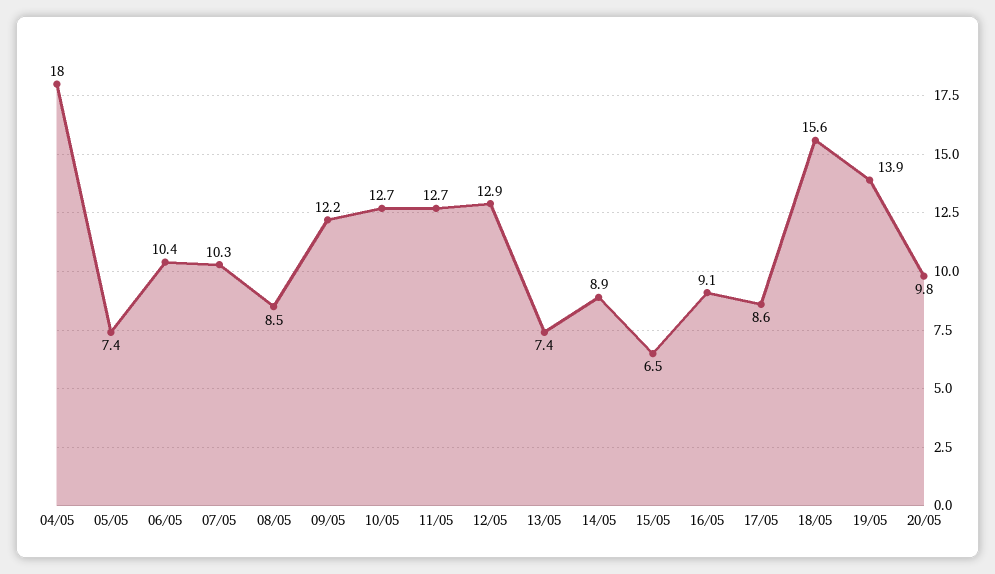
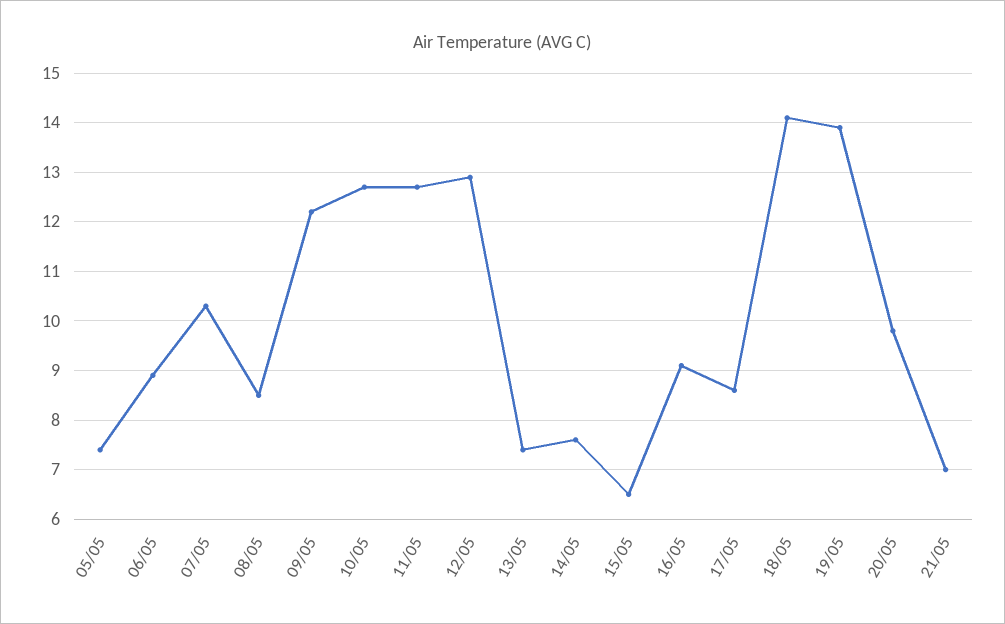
04/05: 18 -> none
06/05: 10.4 -> 9
14/05: 8.9 -> 7.5
18/05: 15.6 -> 14
21/05: none -> 7

